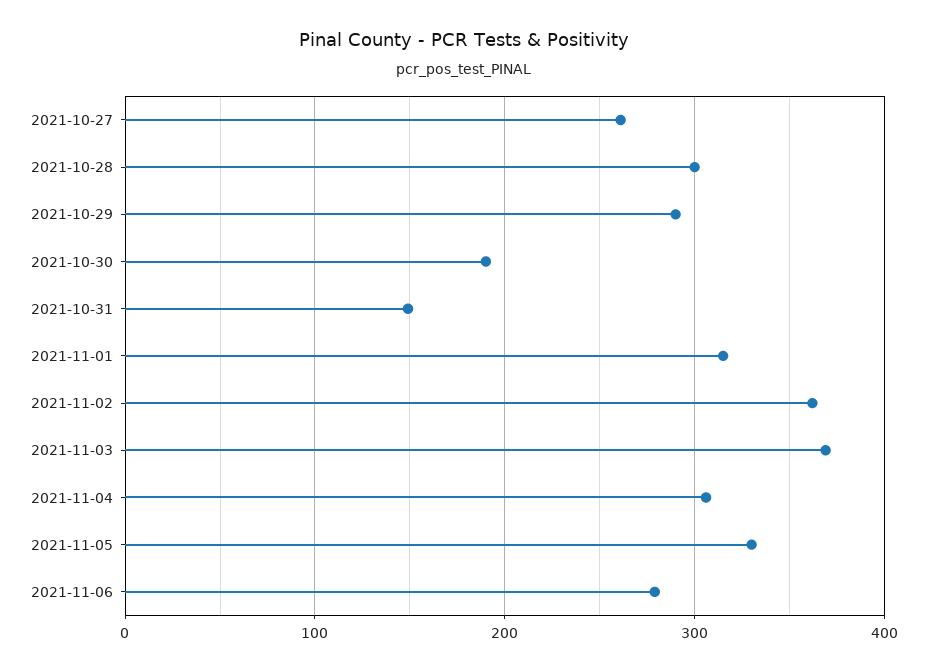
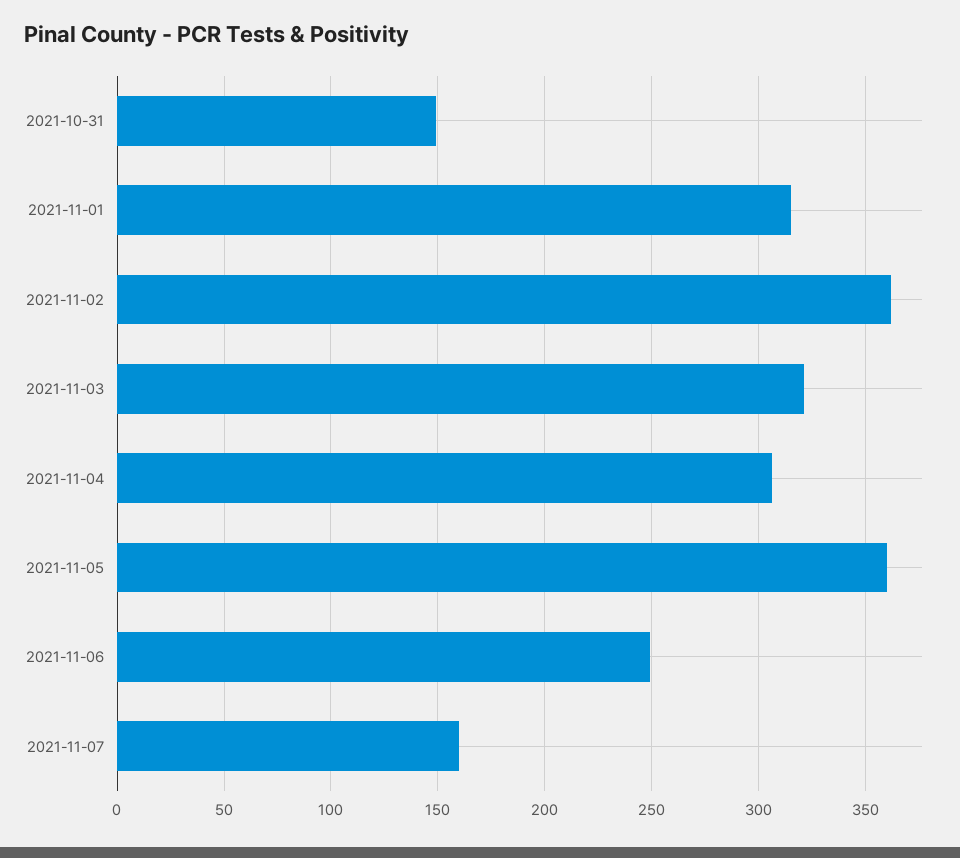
2021-10-27: 260 -> none
2021-10-28: 300 -> none
2021-10-29: 290 -> none
2021-10-30: 190 -> none
2021-11-03: 370 -> 320
2021-11-05: 330 -> 360
2021-11-06: 280 -> 250
2021-11-07: none -> 160

